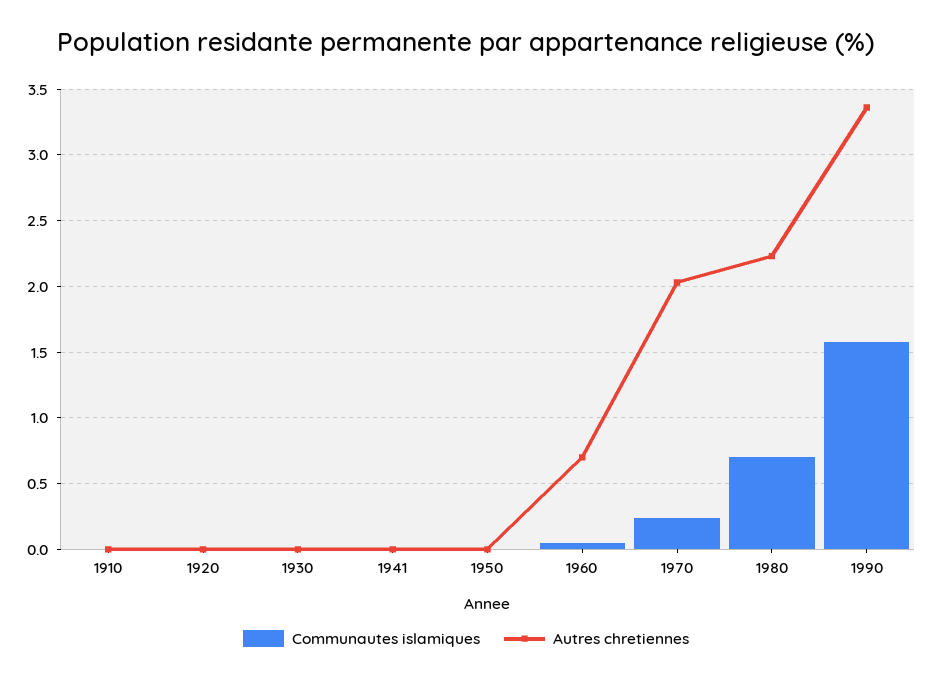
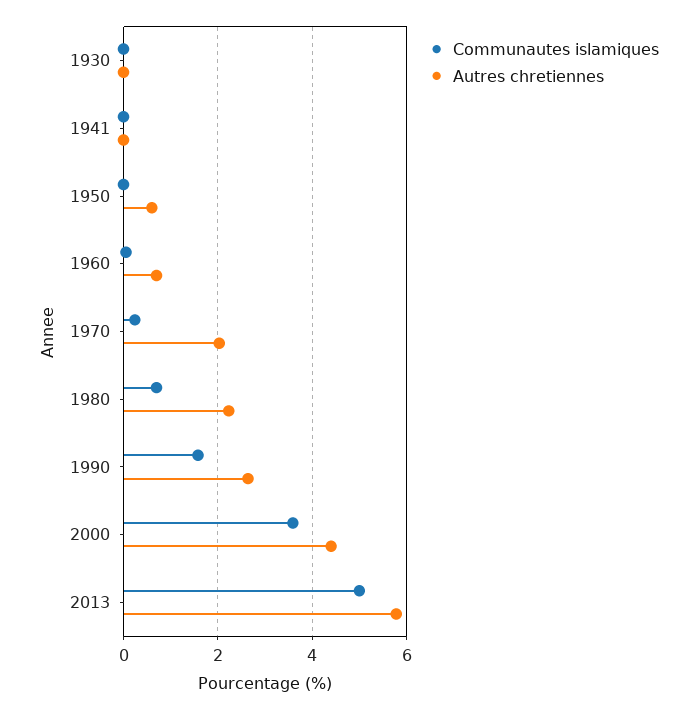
Communautes islamiques, 1910: 0 -> none
Autres chretiennes, 1910: 0 -> none
Communautes islamiques, 1920: 0 -> none
Autres chretiennes, 1920: 0 -> none
Autres chretiennes, 1950: 0 -> 0.6
Autres chretiennes, 1990: 3.35 -> 2.6
Communautes islamiques, 2000: none -> 3.6
Autres chretiennes, 2000: none -> 4.4
Communautes islamiques, 2013: none -> 5
Autres chretiennes, 2013: none -> 5.8

